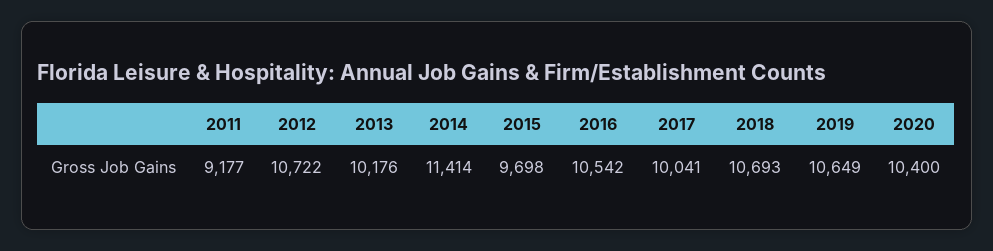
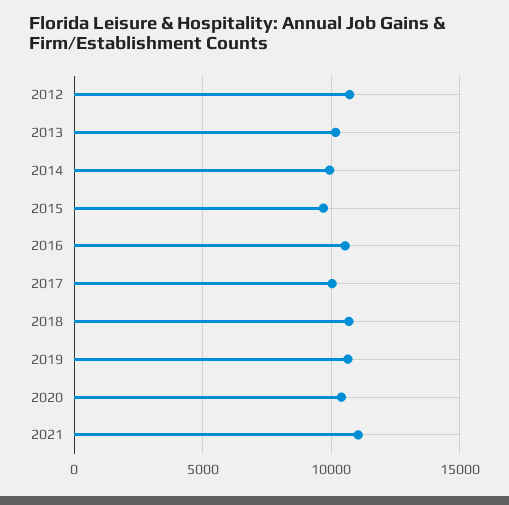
2011: 9177 -> none
2014: 11414 -> 10000
2021: none -> 11000

